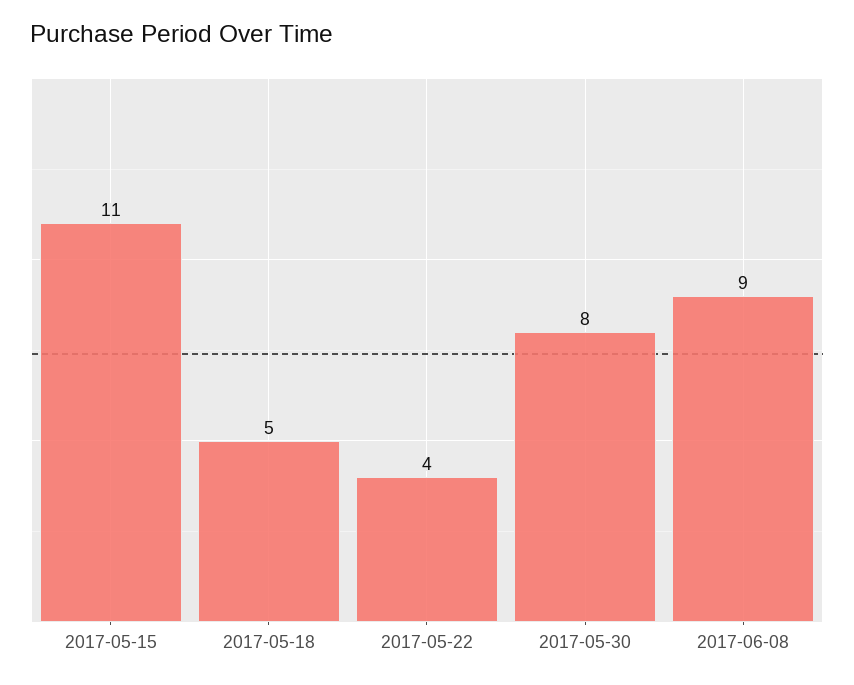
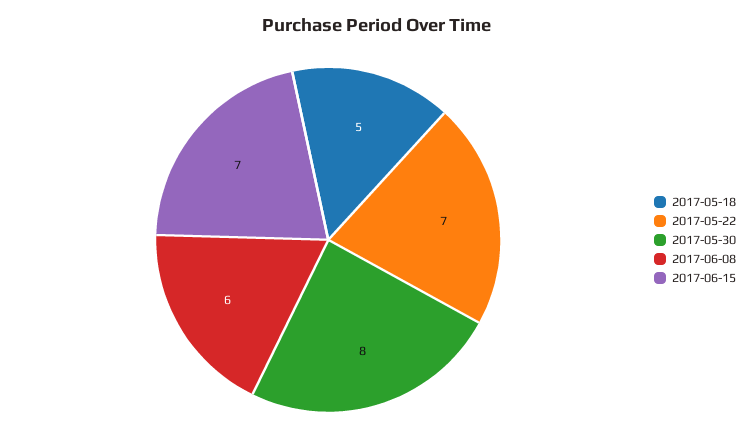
2017-05-15: 11 -> none
2017-05-22: 4 -> 7
2017-06-08: 9 -> 6
2017-06-15: none -> 7

